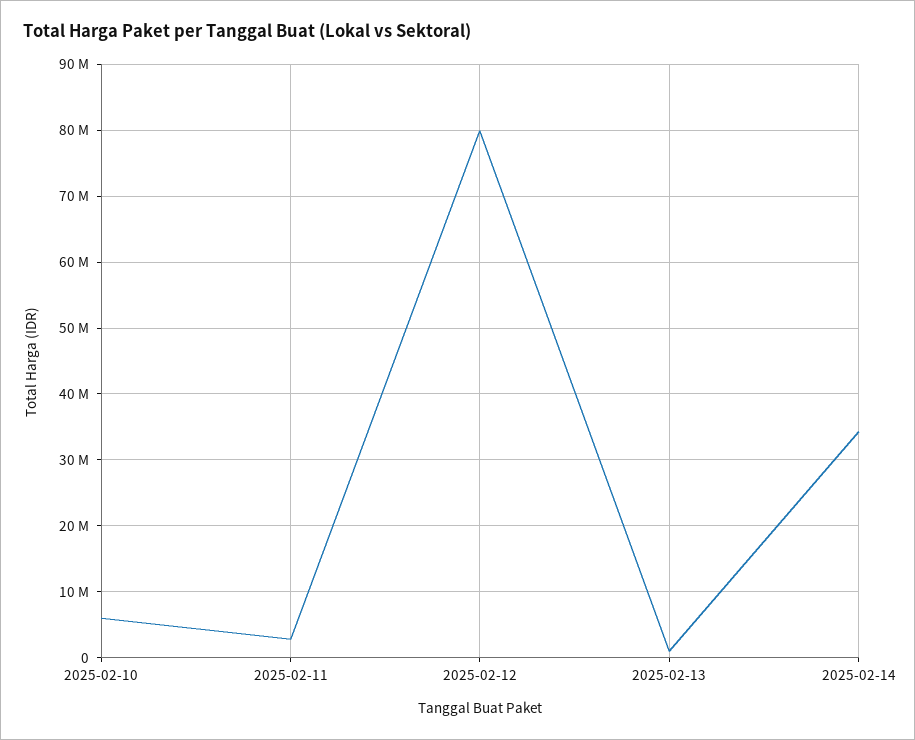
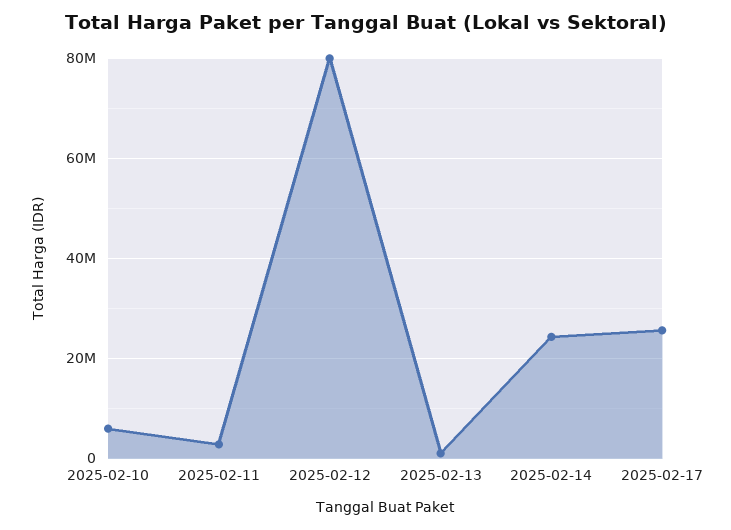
2025-02-14: 34000000 -> 24000000
2025-02-17: none -> 26000000

